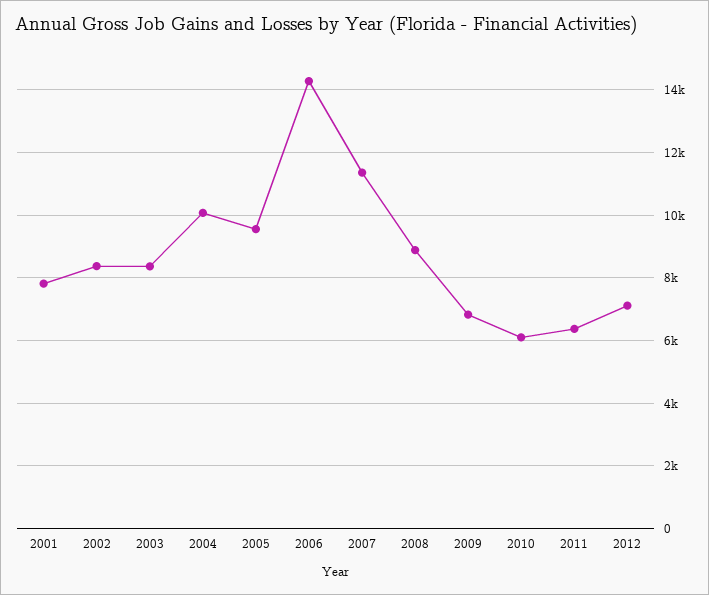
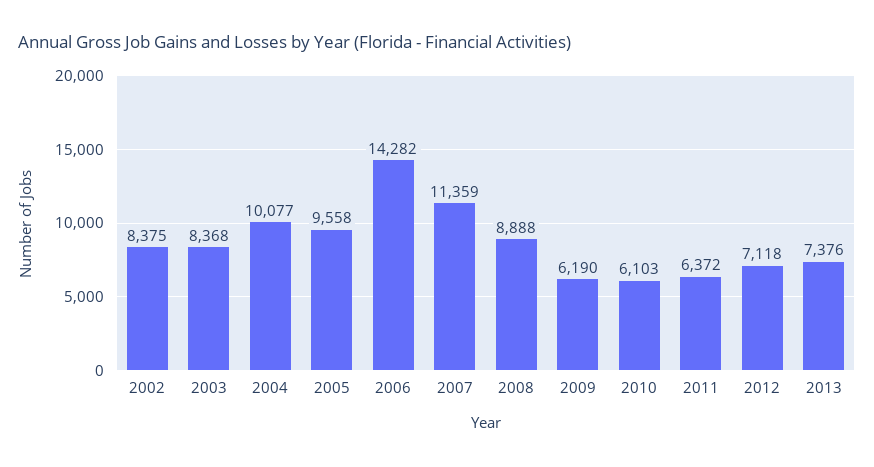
2001: 7800 -> none
2009: 6800 -> 6190
2013: none -> 7376

